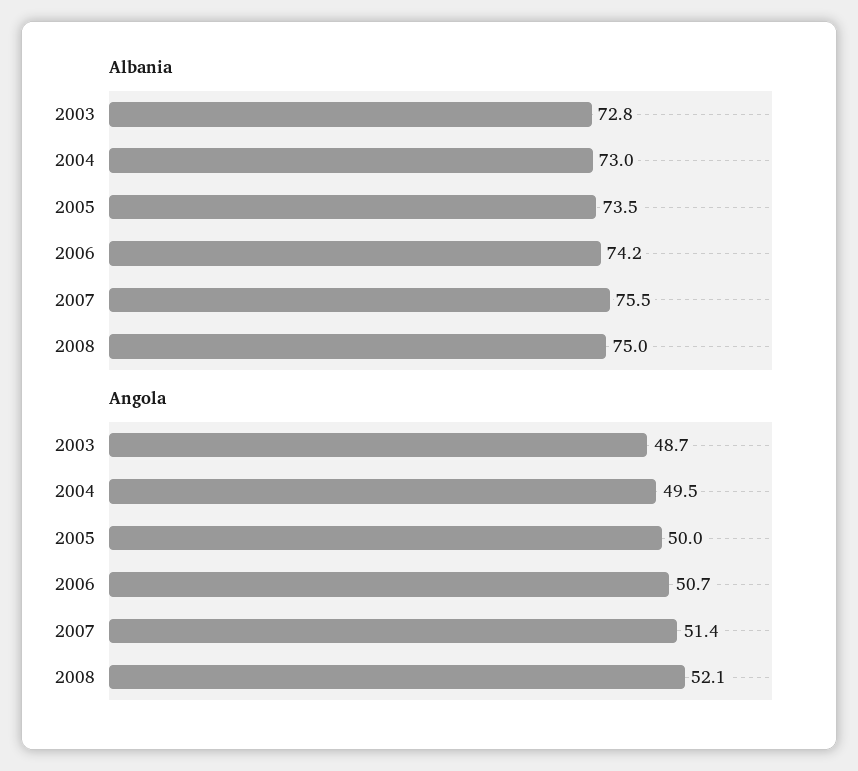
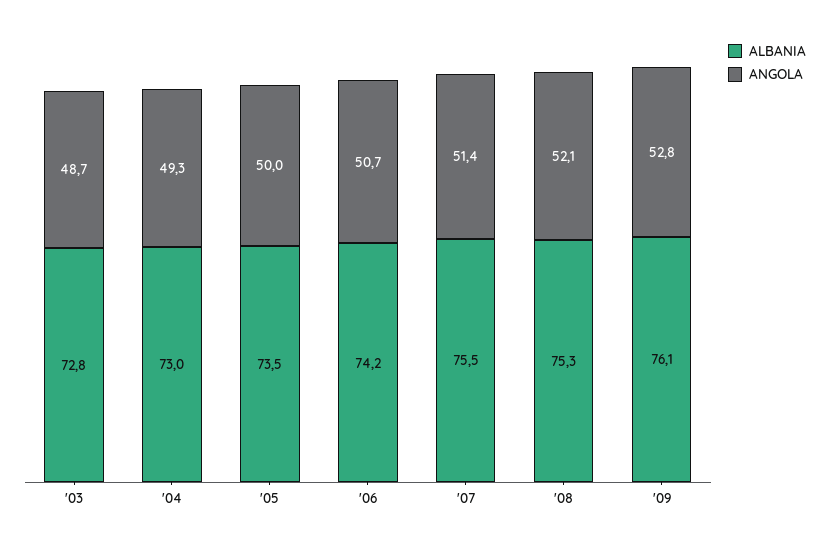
Albania, 2008: 75 -> 75.3
Angola, 2004: 49.5 -> 49.3
Albania, '09: none -> 76.1
Angola, '09: none -> 52.8

